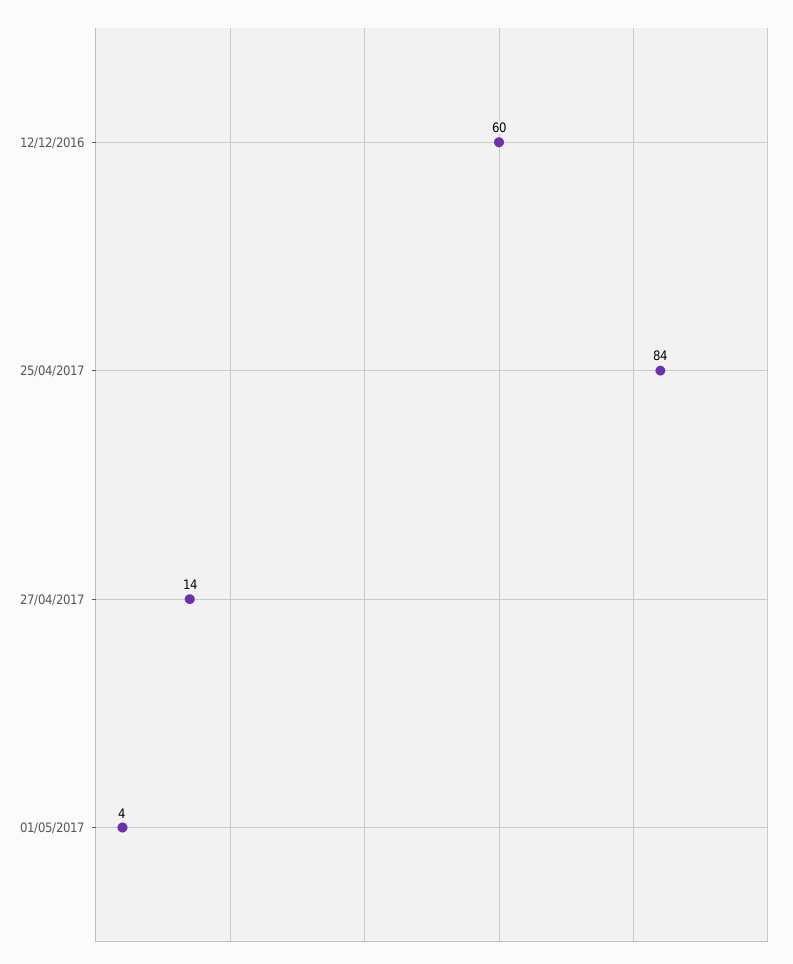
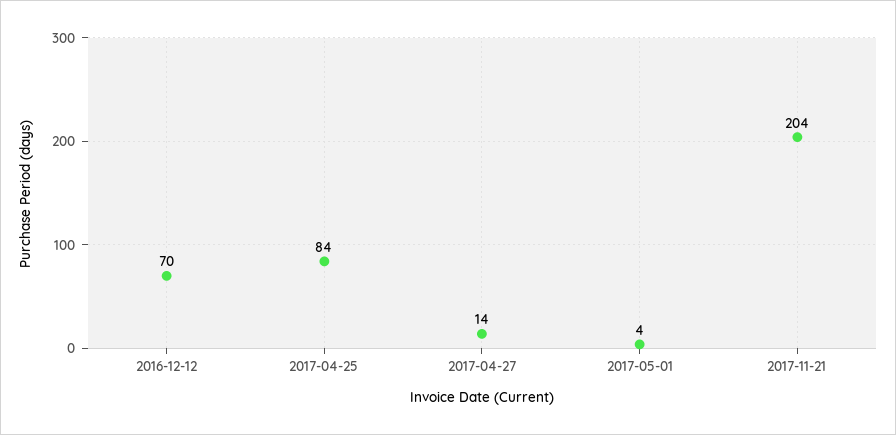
12/12/2016: 60 -> 70
2017-11-21: none -> 204

